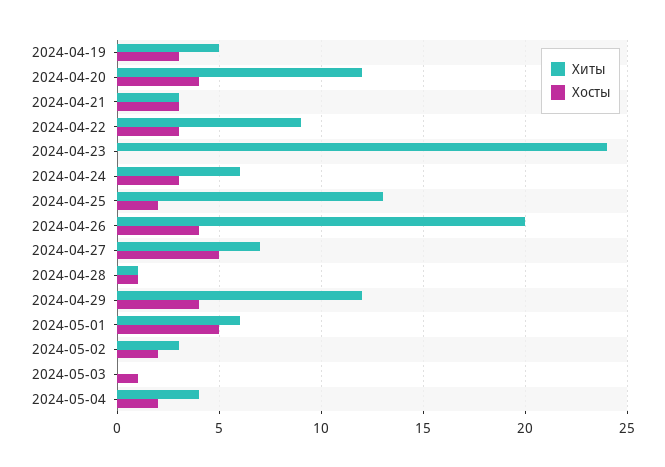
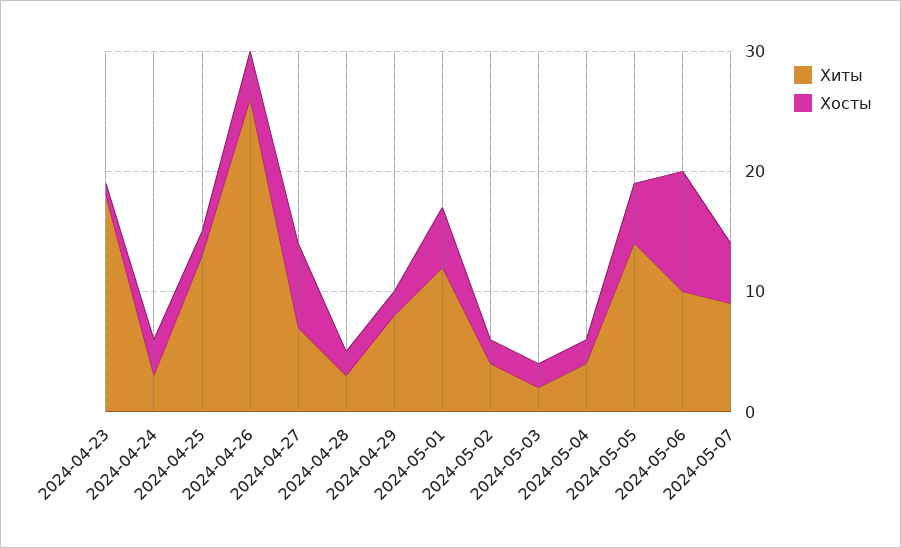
Хиты, 2024-04-19: 5 -> none
Хосты, 2024-04-19: 3 -> none
Хиты, 2024-04-20: 12 -> none
Хосты, 2024-04-20: 4 -> none
Хиты, 2024-04-21: 3 -> none
Хосты, 2024-04-21: 3 -> none
Хиты, 2024-04-22: 9 -> none
Хосты, 2024-04-22: 3 -> none
Хиты, 2024-04-23: 24 -> 18
Хосты, 2024-04-23: 0 -> 1
Хиты, 2024-04-24: 6 -> 3
Хиты, 2024-04-26: 20 -> 26
Хосты, 2024-04-27: 5 -> 7
Хиты, 2024-04-28: 1 -> 3
Хосты, 2024-04-28: 1 -> 2
Хиты, 2024-04-29: 12 -> 8
Хосты, 2024-04-29: 4 -> 2
Хиты, 2024-05-01: 6 -> 12
Хиты, 2024-05-02: 3 -> 4
Хиты, 2024-05-03: 0 -> 2
Хосты, 2024-05-03: 1 -> 2
Хиты, 2024-05-05: none -> 14
Хосты, 2024-05-05: none -> 5
Хиты, 2024-05-06: none -> 10
Хосты, 2024-05-06: none -> 10
Хиты, 2024-05-07: none -> 9
Хосты, 2024-05-07: none -> 5

